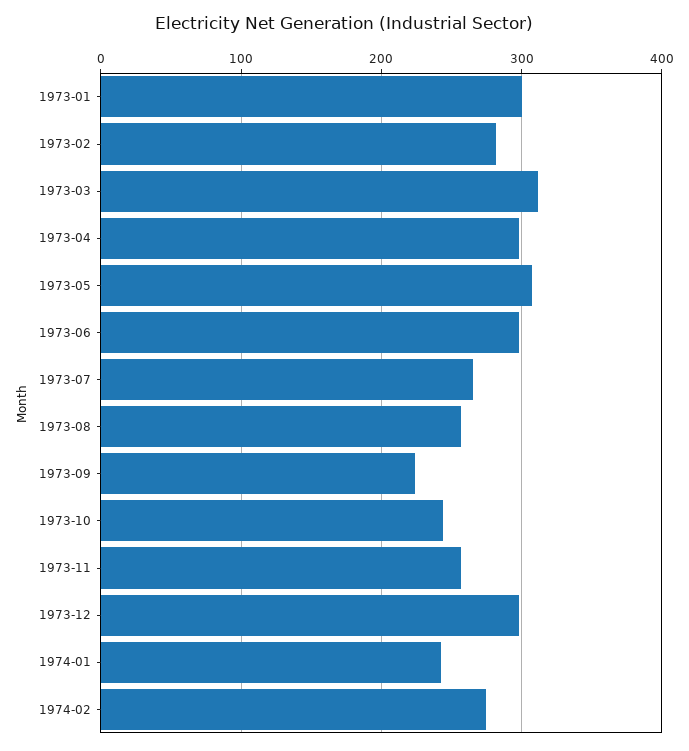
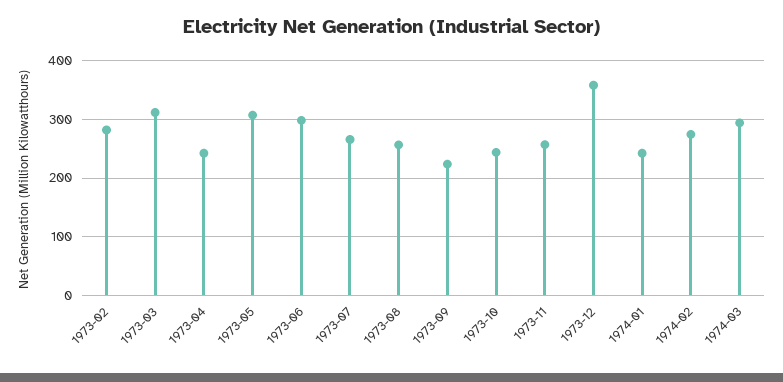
1973-01: 300 -> none
1973-04: 300 -> 240
1973-12: 300 -> 360
1974-03: none -> 300

